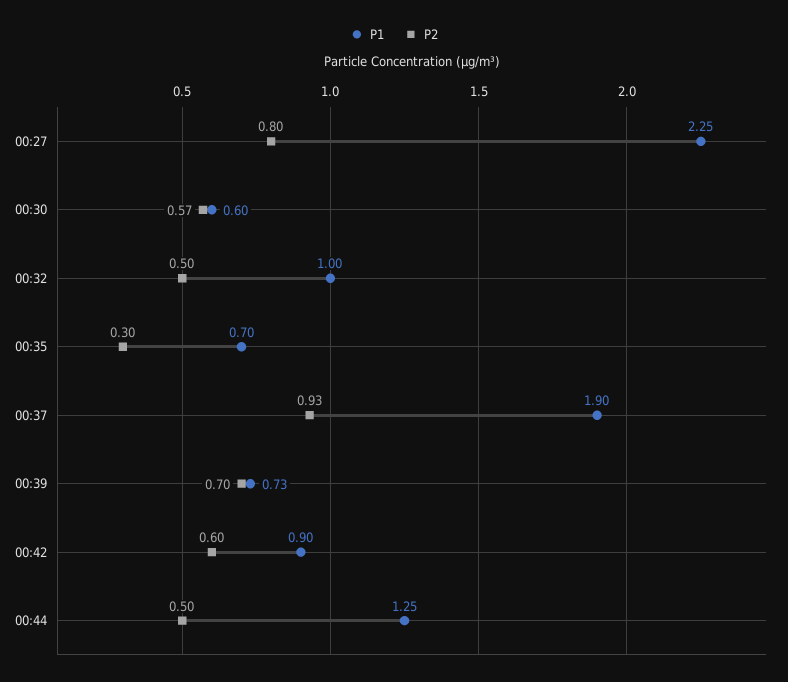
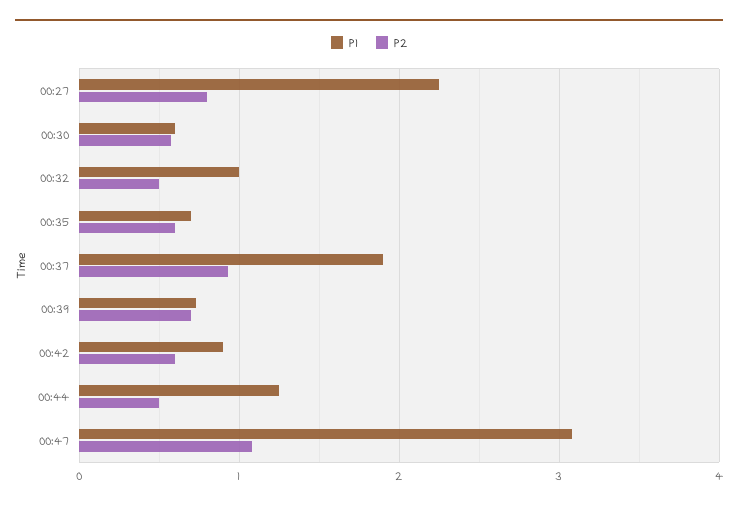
P2, 00:35: 0.3 -> 0.6
P1, 00:47: none -> 3.1
P2, 00:47: none -> 1.1

